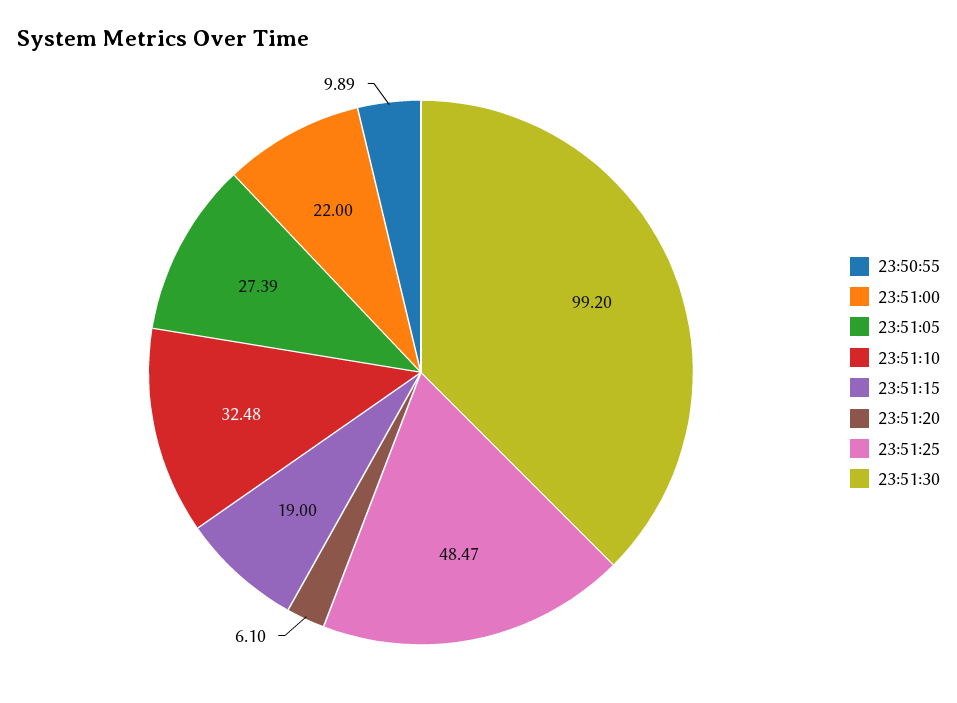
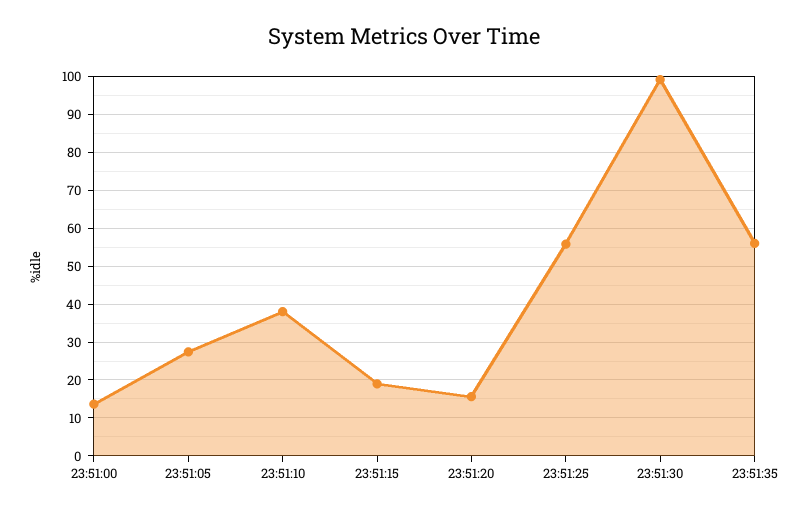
23:50:55: 9.89 -> none
23:51:00: 22 -> 14
23:51:10: 32.48 -> 38
23:51:20: 6.1 -> 16
23:51:25: 48.47 -> 56
23:51:35: none -> 56

